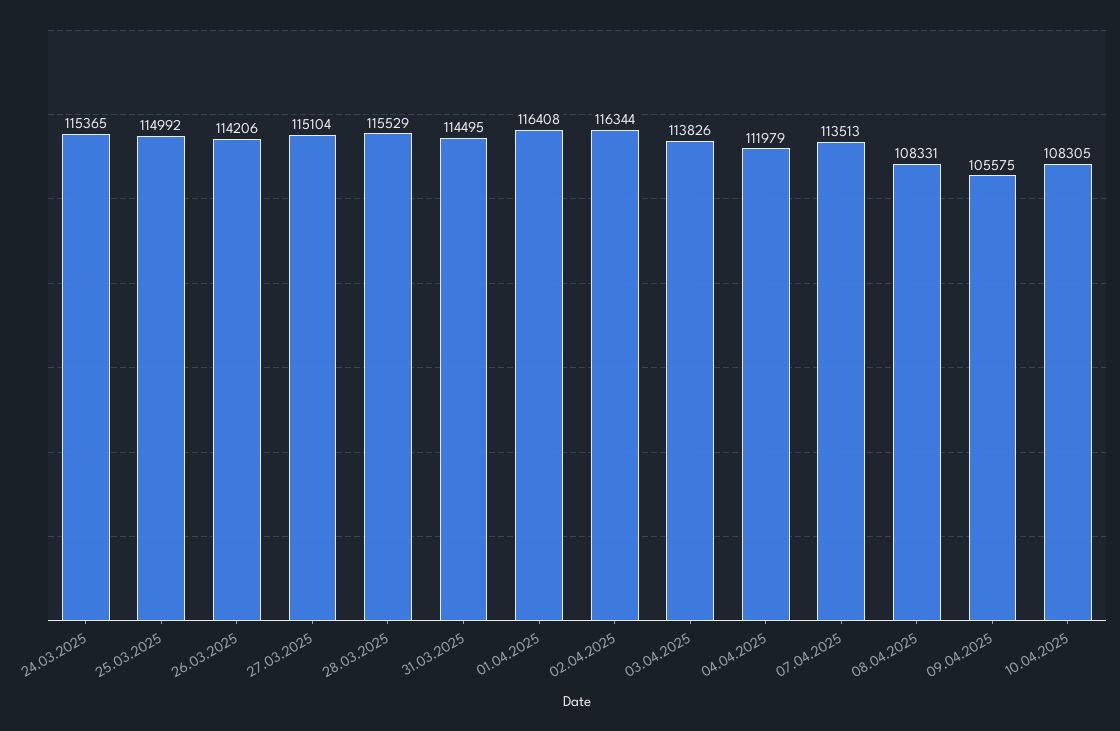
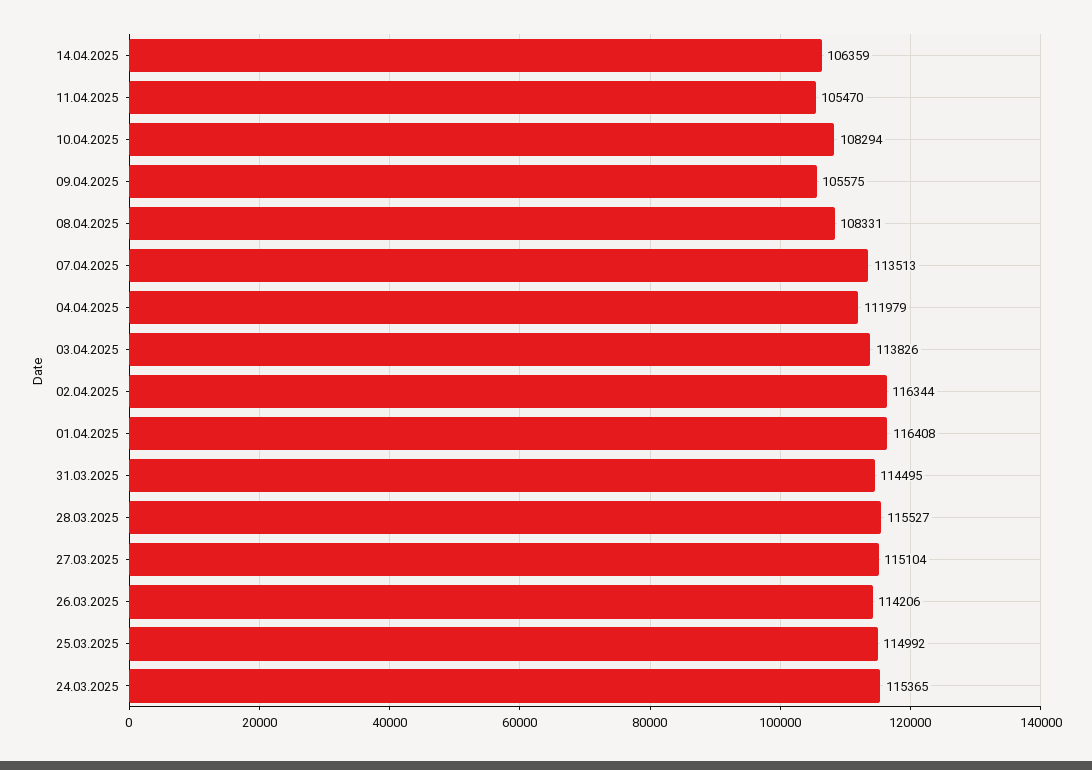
28.03.2025: 115529 -> 115527
10.04.2025: 108305 -> 108294
14.04.2025: none -> 106359
11.04.2025: none -> 105470

